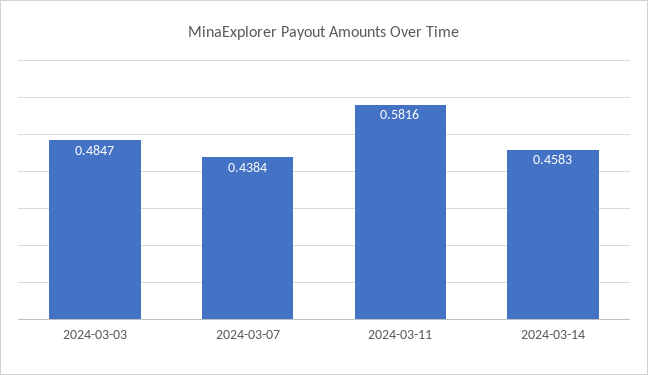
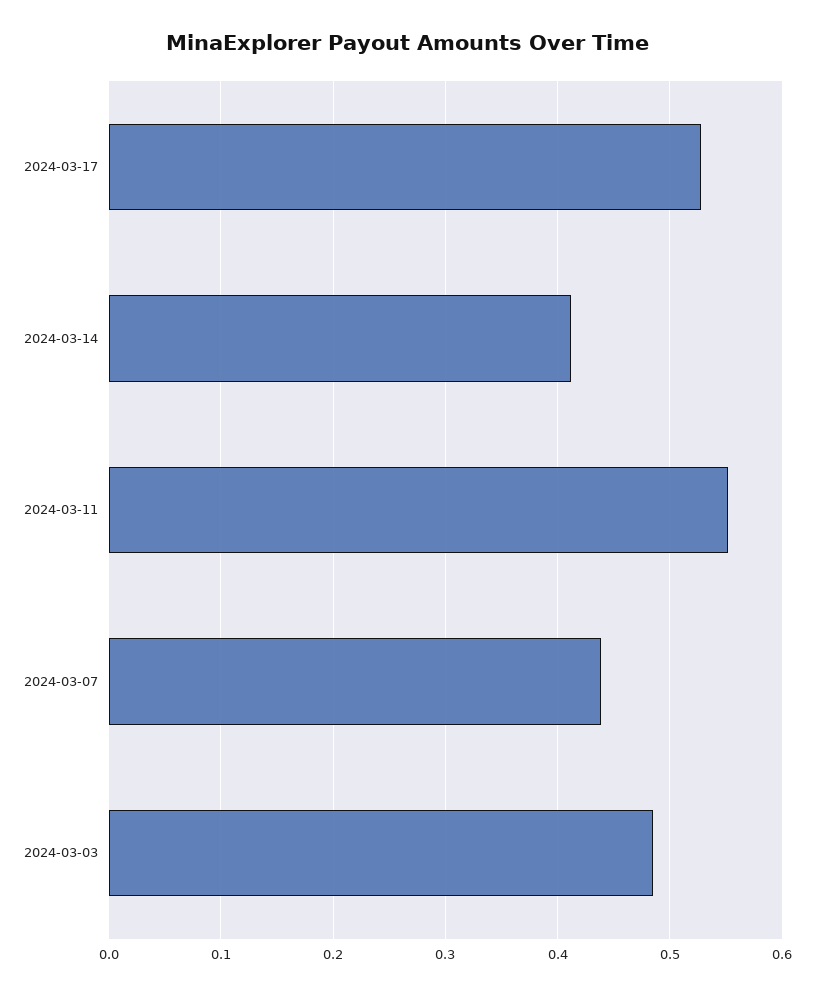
2024-03-11: 0.5816 -> 0.55
2024-03-14: 0.4583 -> 0.41
2024-03-17: none -> 0.53

